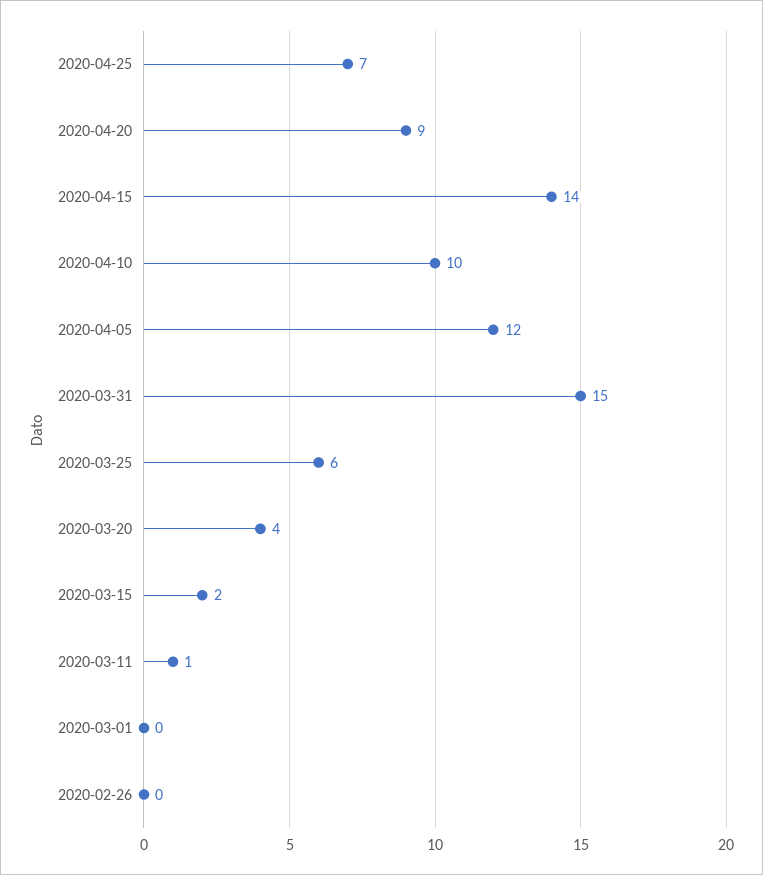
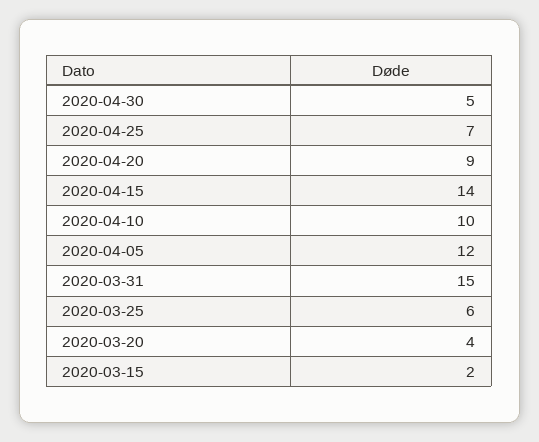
2020-03-11: 1 -> none
2020-03-01: 0 -> none
2020-02-26: 0 -> none
2020-04-30: none -> 5

